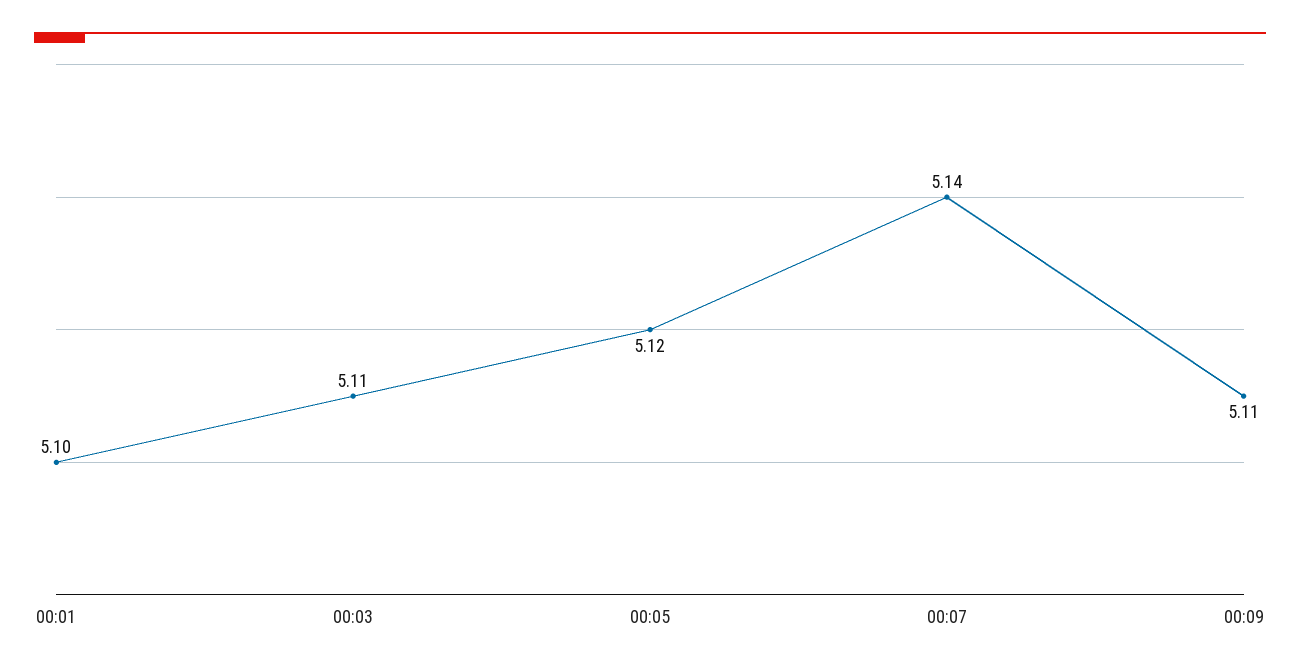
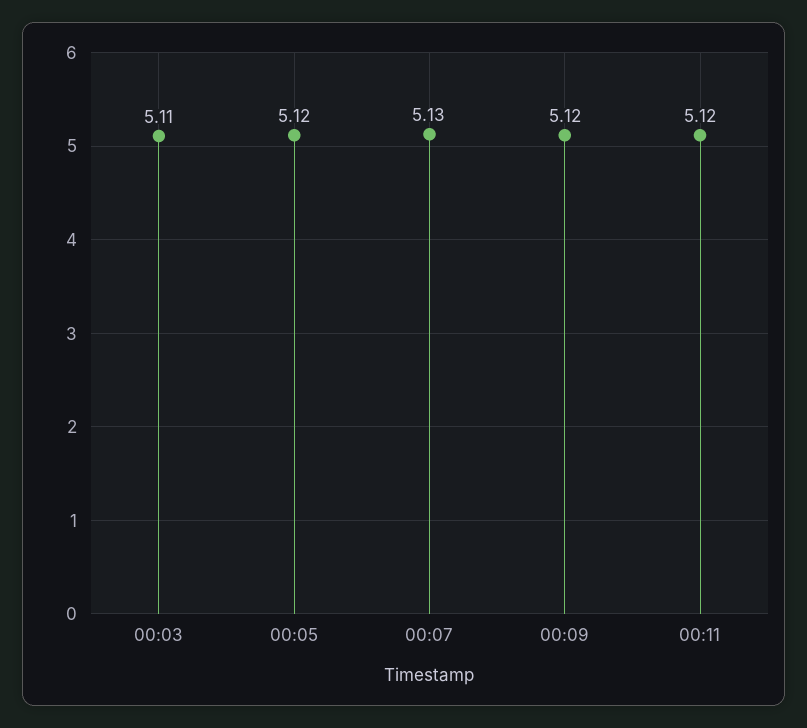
00:01: 5.1 -> none
00:07: 5.14 -> 5.13
00:09: 5.11 -> 5.12
00:11: none -> 5.12

